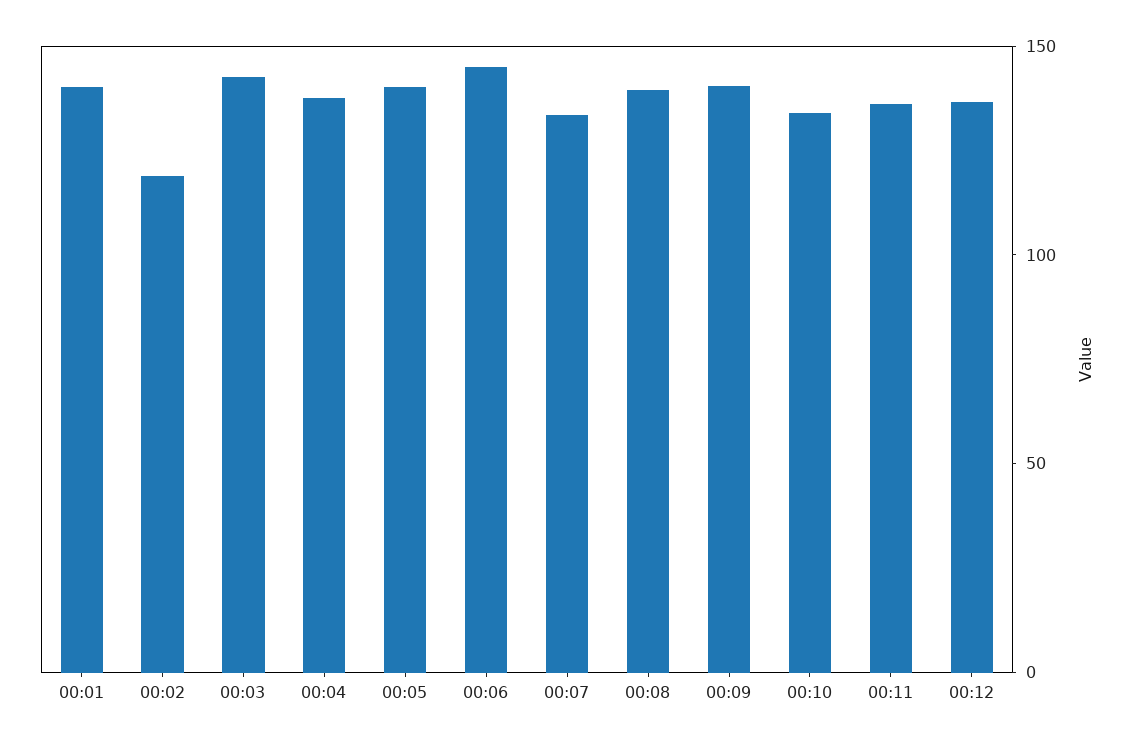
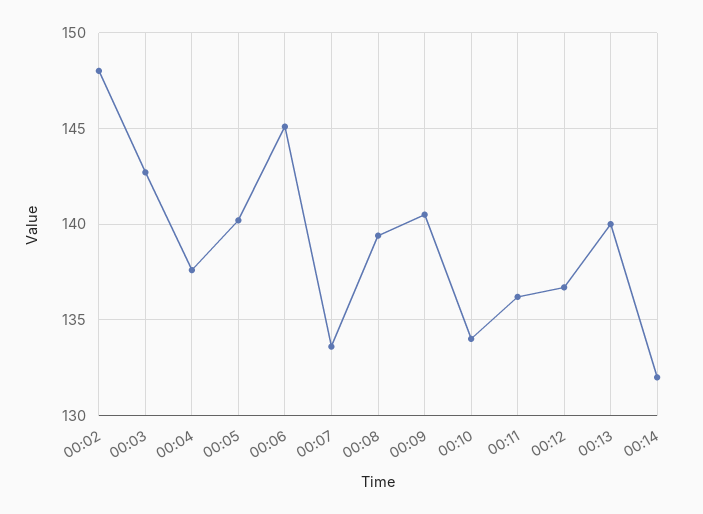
00:01: 140 -> none
00:02: 120 -> 148
00:13: none -> 140
00:14: none -> 132

